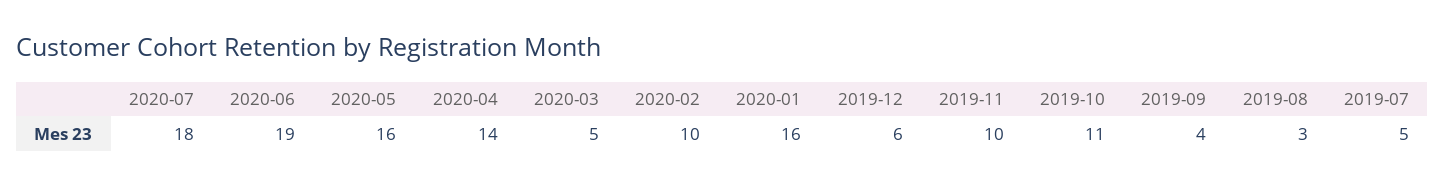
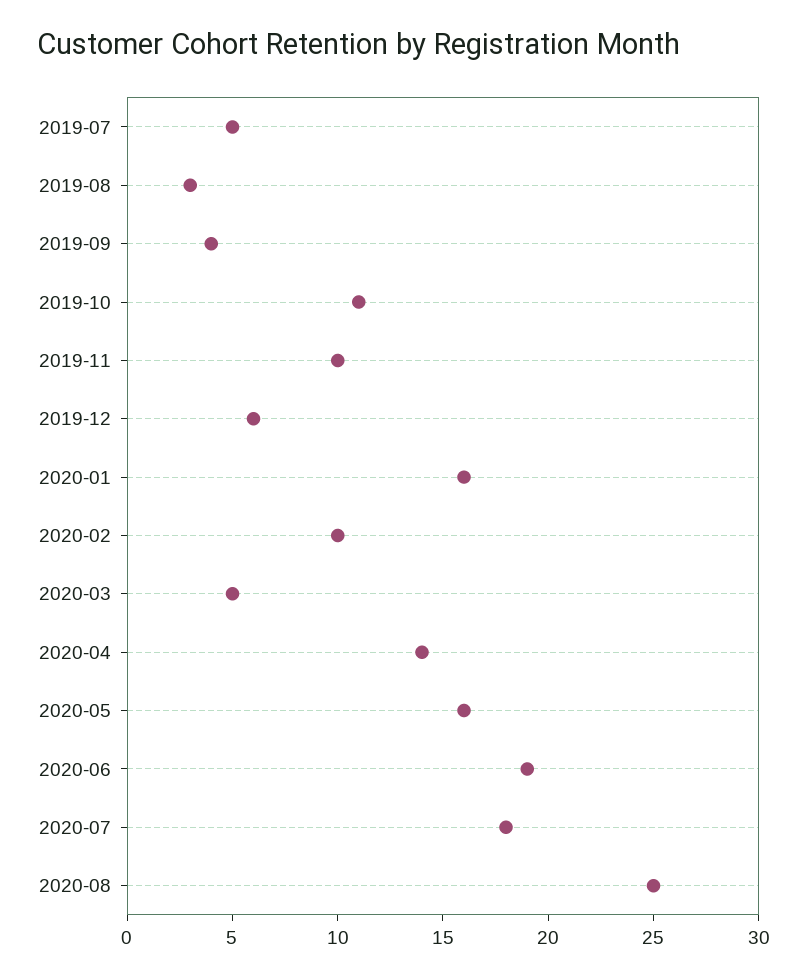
2020-08: none -> 25

